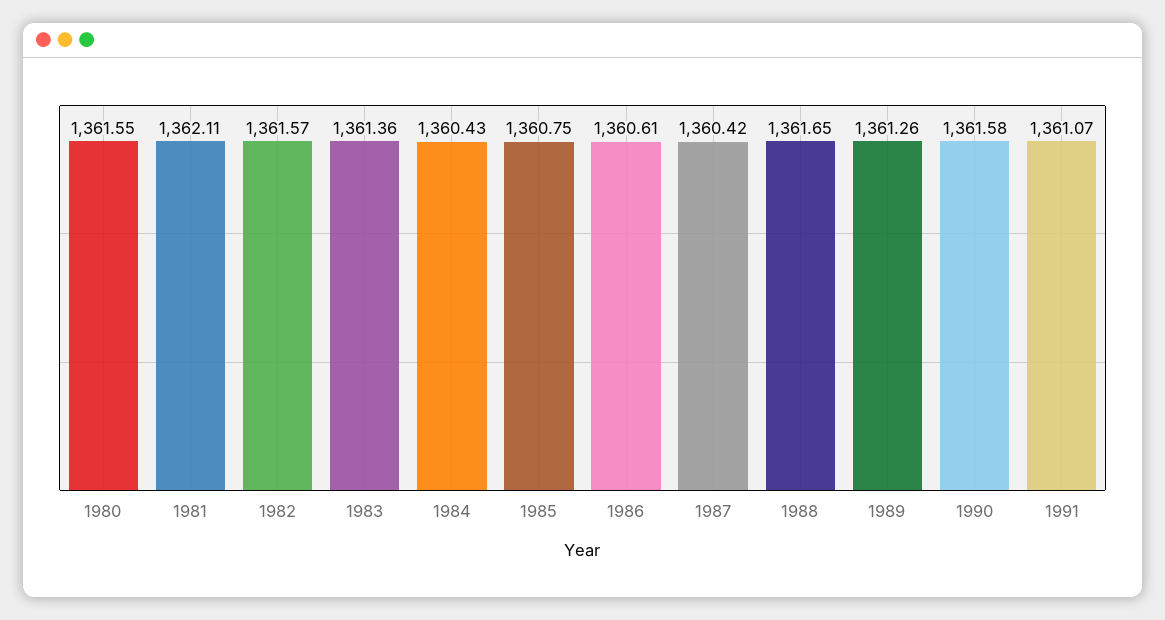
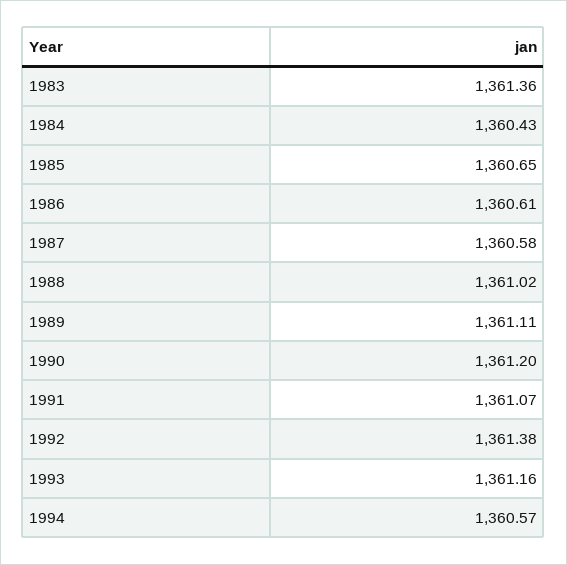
1980: 1361.55 -> none
1981: 1362.11 -> none
1982: 1361.57 -> none
1985: 1360.75 -> 1360.65
1987: 1360.42 -> 1360.58
1988: 1361.65 -> 1361.02
1989: 1361.26 -> 1361.11
1990: 1361.58 -> 1361.2
1992: none -> 1361.38
1993: none -> 1361.16
1994: none -> 1360.57

